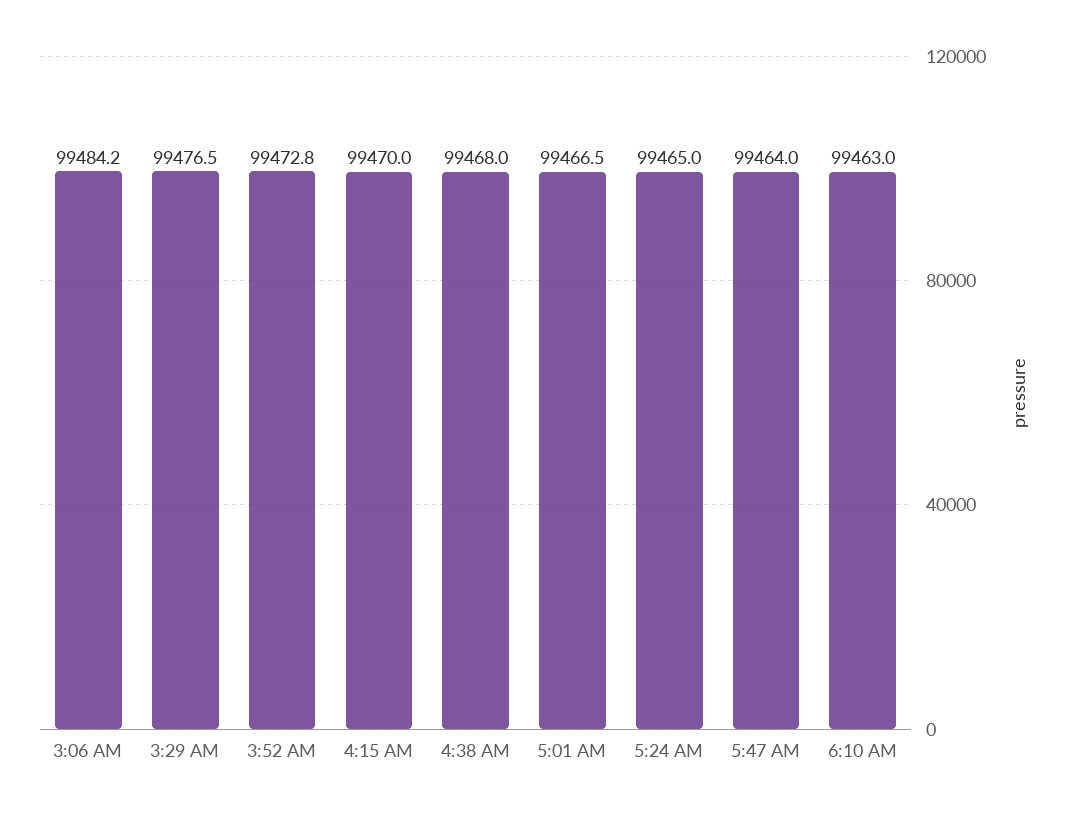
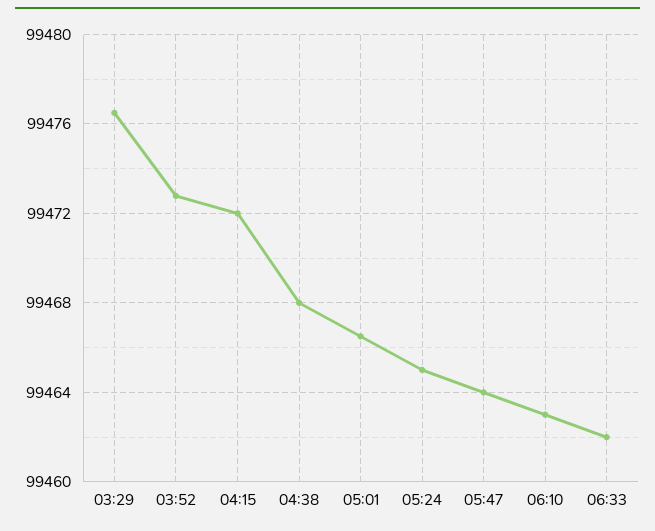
3:06 AM: 99484.2 -> none
4:15 AM: 99470 -> 99472
06:33: none -> 99462

